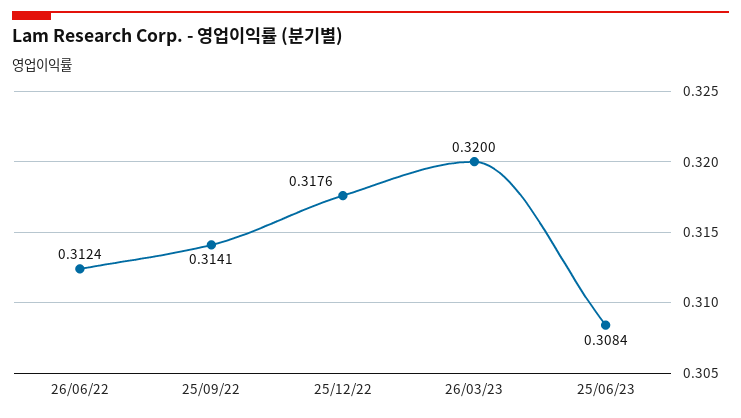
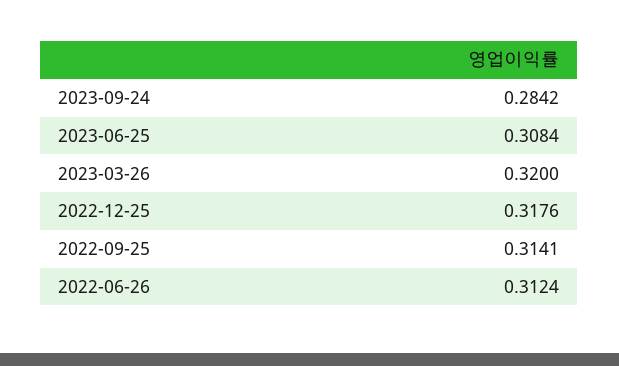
2023-09-24: none -> 0.2842

